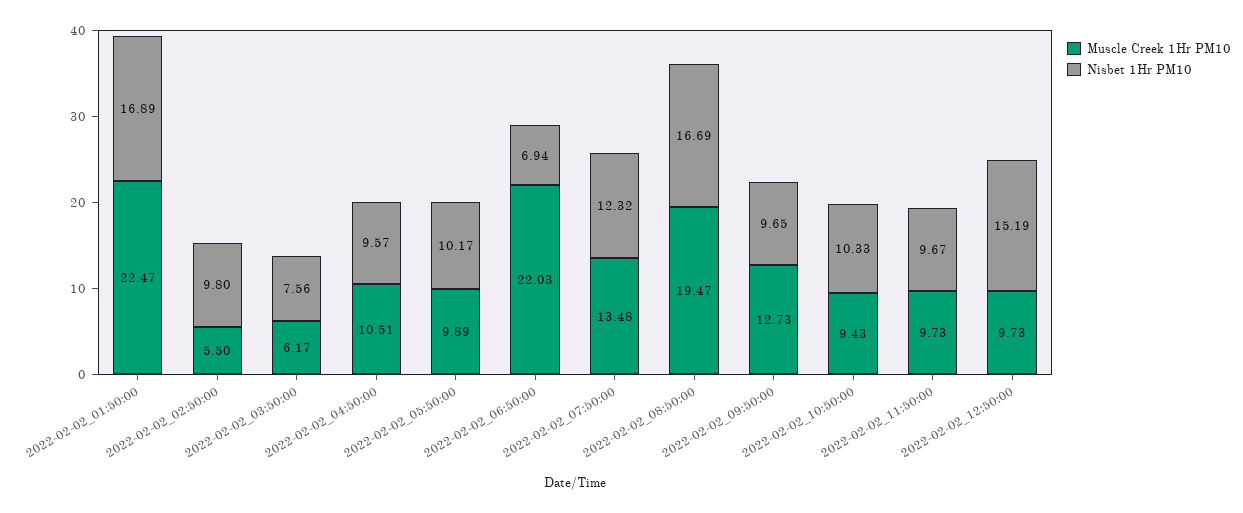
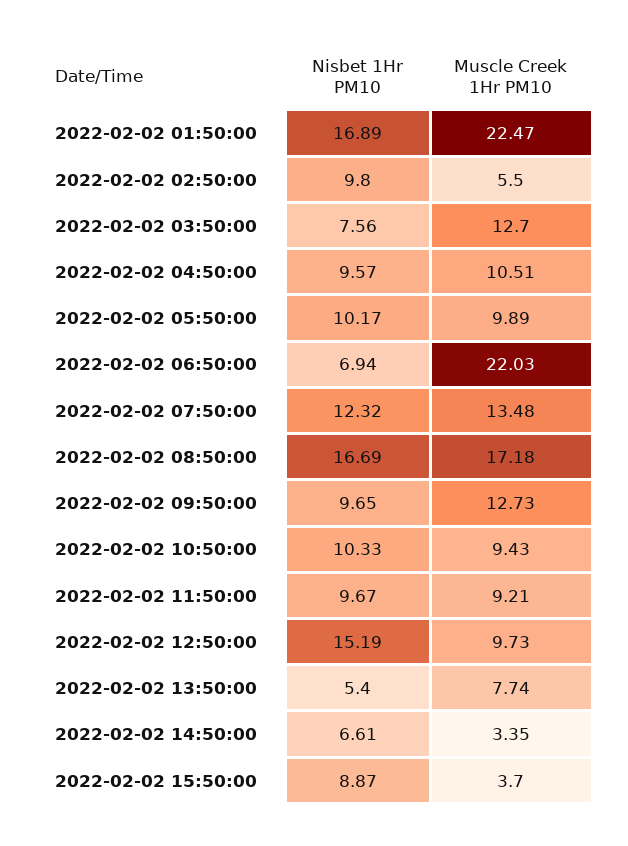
Muscle Creek 1Hr PM10, 2022-02-02_03:50:00: 6.17 -> 12.7
Muscle Creek 1Hr PM10, 2022-02-02_08:50:00: 19.47 -> 17.18
Muscle Creek 1Hr PM10, 2022-02-02_11:50:00: 9.73 -> 9.21
Nisbet 1Hr PM10, 2022-02-02 13:50:00: none -> 5.4
Muscle Creek 1Hr PM10, 2022-02-02 13:50:00: none -> 7.74
Nisbet 1Hr PM10, 2022-02-02 14:50:00: none -> 6.61
Muscle Creek 1Hr PM10, 2022-02-02 14:50:00: none -> 3.35
Nisbet 1Hr PM10, 2022-02-02 15:50:00: none -> 8.87
Muscle Creek 1Hr PM10, 2022-02-02 15:50:00: none -> 3.7

